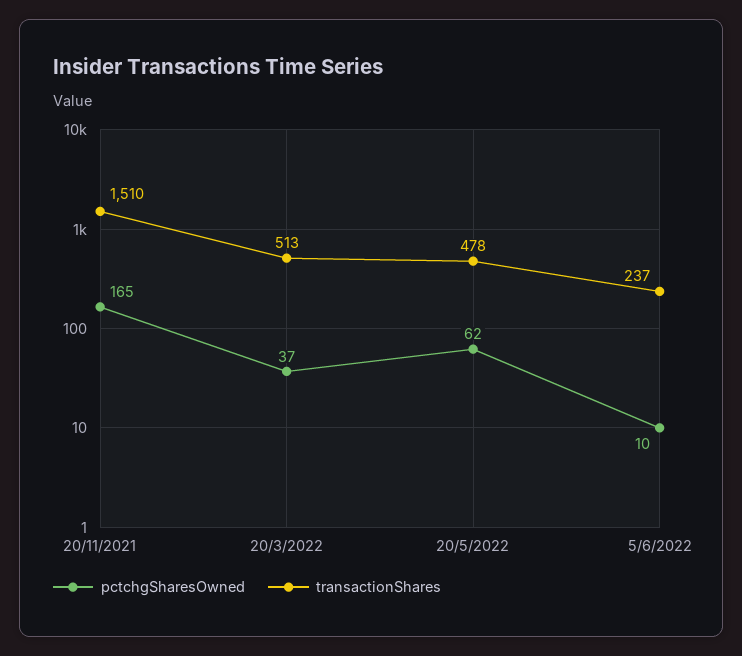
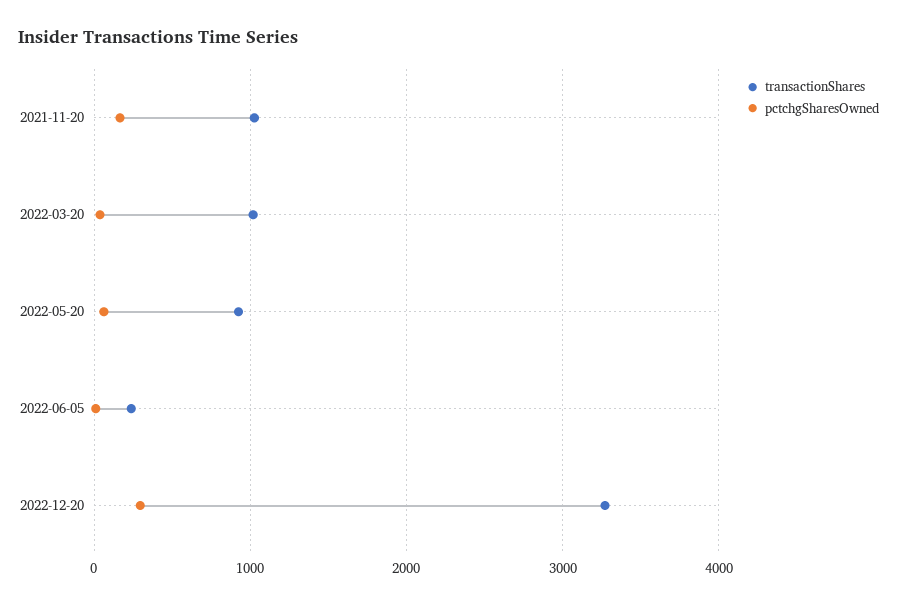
transactionShares, 20/11/2021: 1510 -> 1000
transactionShares, 20/3/2022: 513 -> 1000
transactionShares, 20/5/2022: 478 -> 900
transactionShares, 2022-12-20: none -> 3300
pctchgSharesOwned, 2022-12-20: none -> 300

